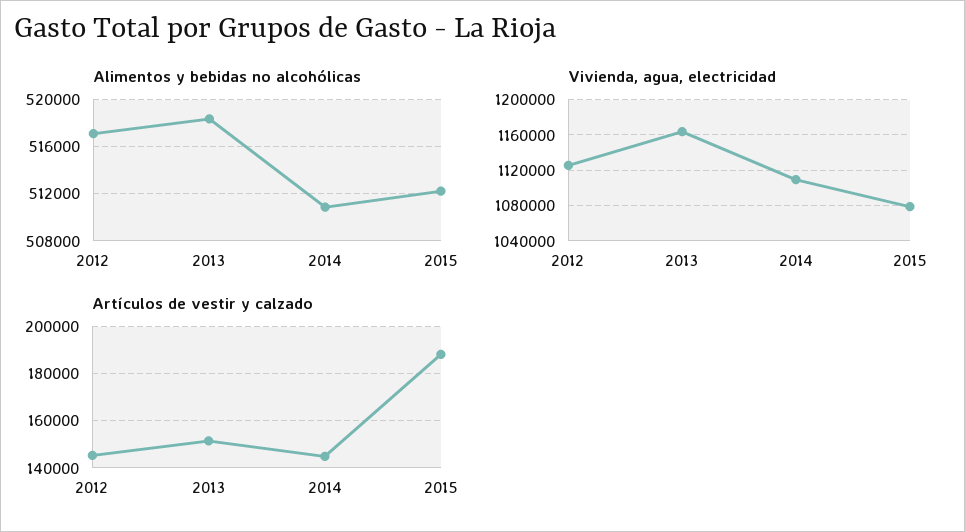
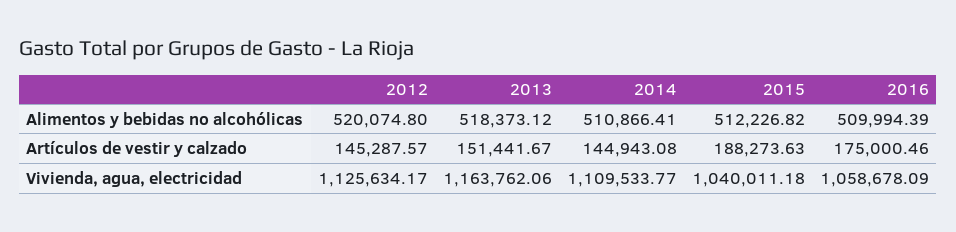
Alimentos y bebidas no alcohólicas, 2012: 517000 -> 520074.8
Vivienda, agua, electricidad, 2015: 1080000 -> 1040011.18
Alimentos y bebidas no alcohólicas, 2016: none -> 509994.39
Artículos de vestir y calzado, 2016: none -> 175000.46
Vivienda, agua, electricidad, 2016: none -> 1058678.09

